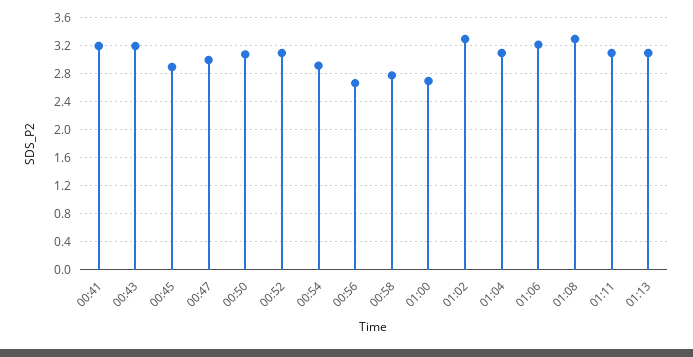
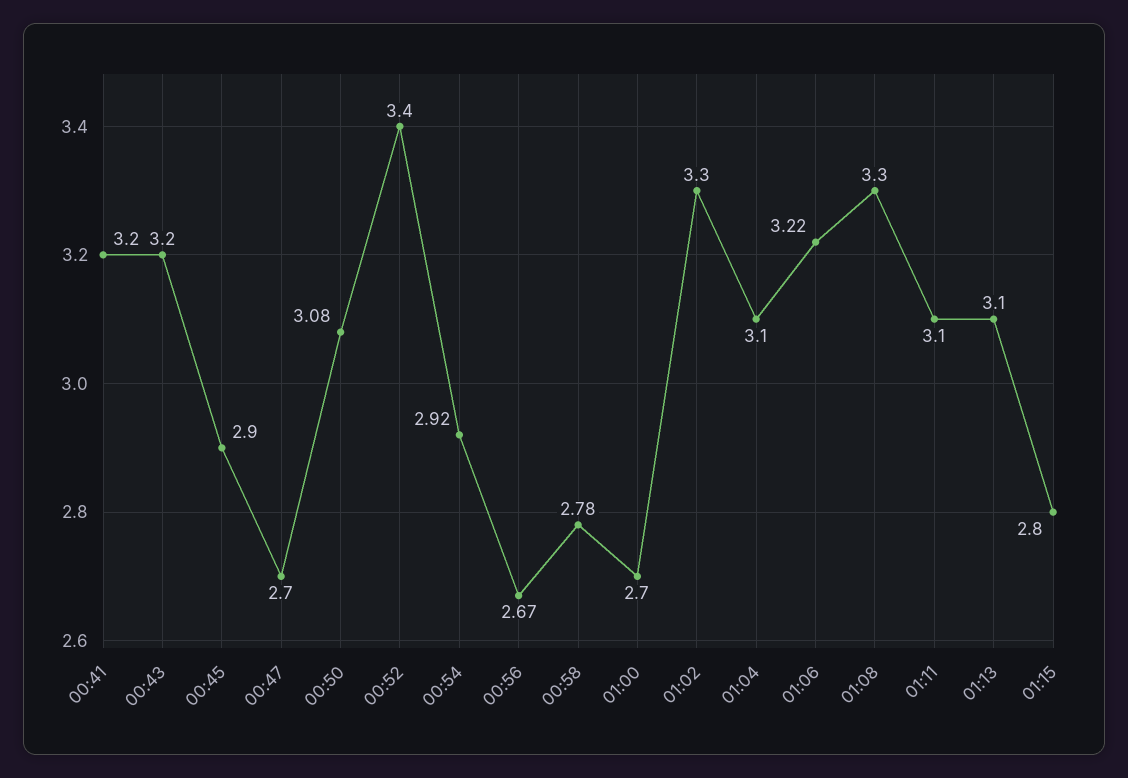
00:47: 3 -> 2.7
00:52: 3.1 -> 3.4
01:15: none -> 2.8

